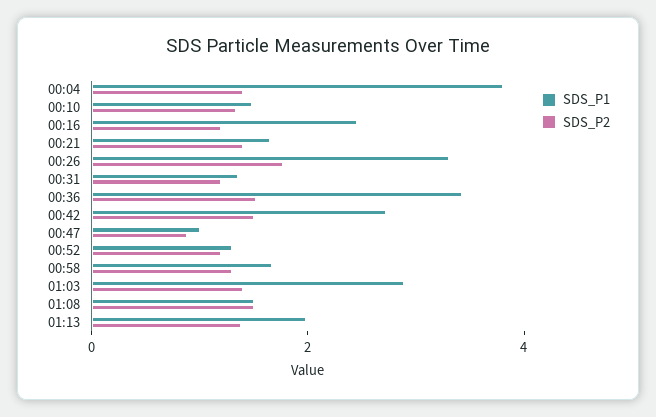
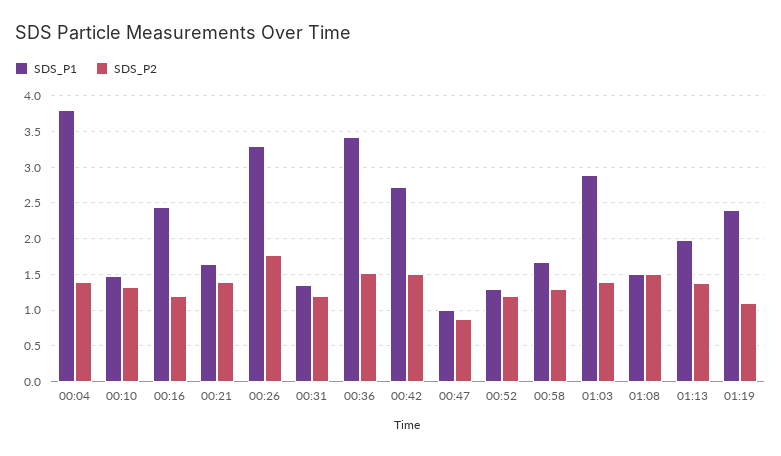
SDS_P1, 01:19: none -> 2.4
SDS_P2, 01:19: none -> 1.1

